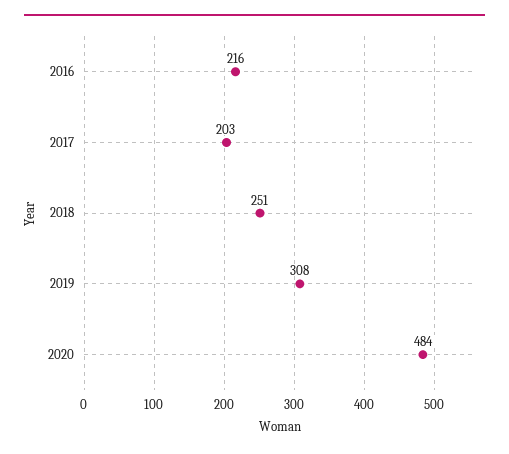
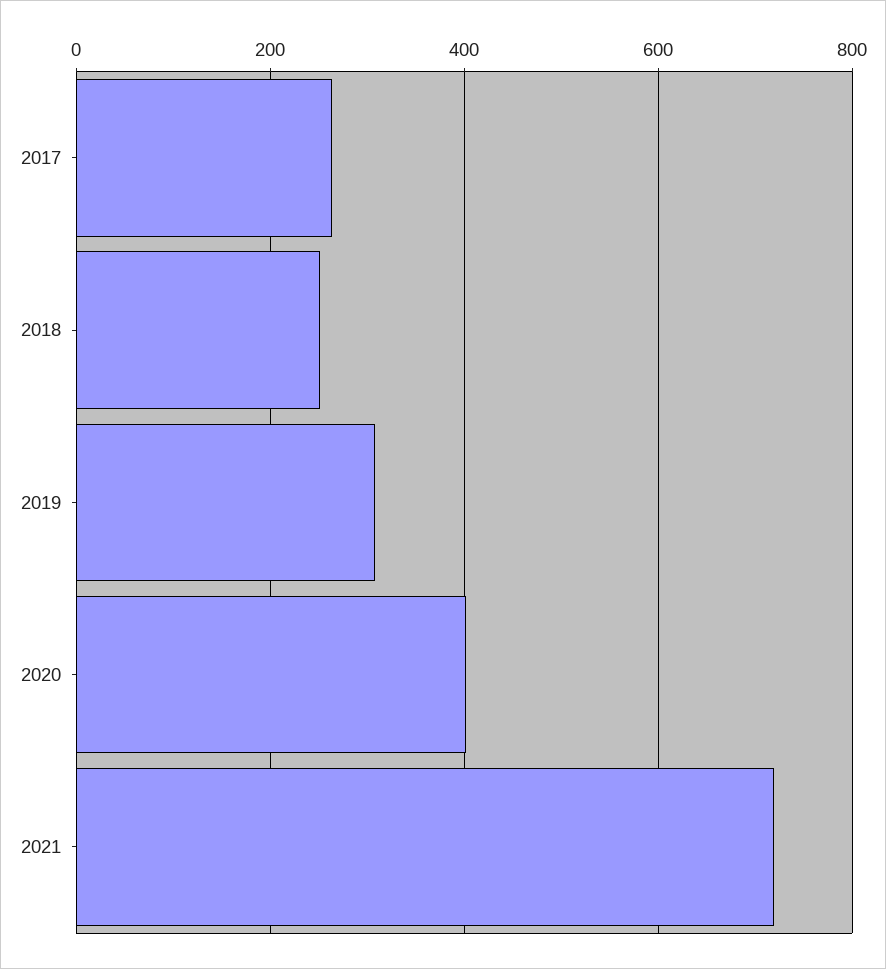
2016: 216 -> none
2017: 203 -> 260
2020: 484 -> 400
2021: none -> 720

